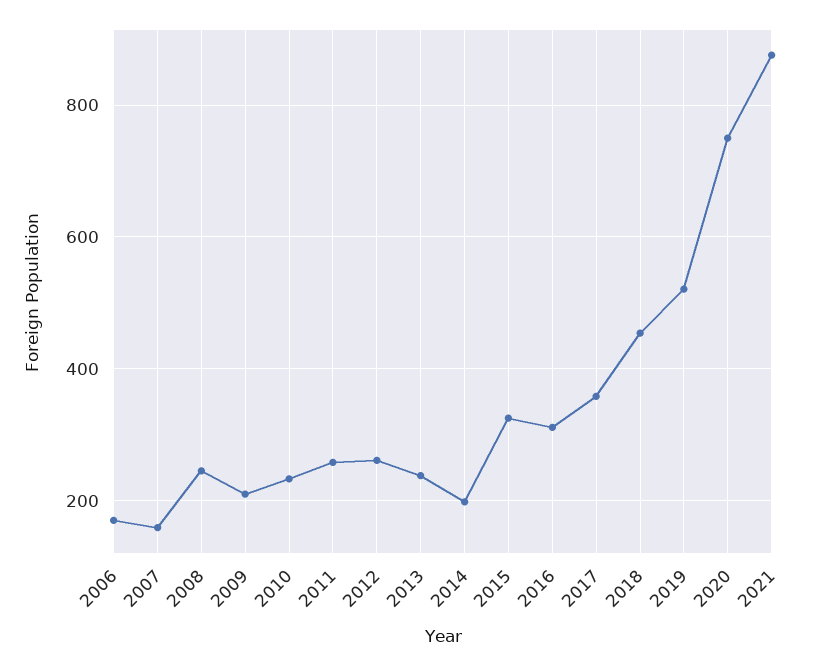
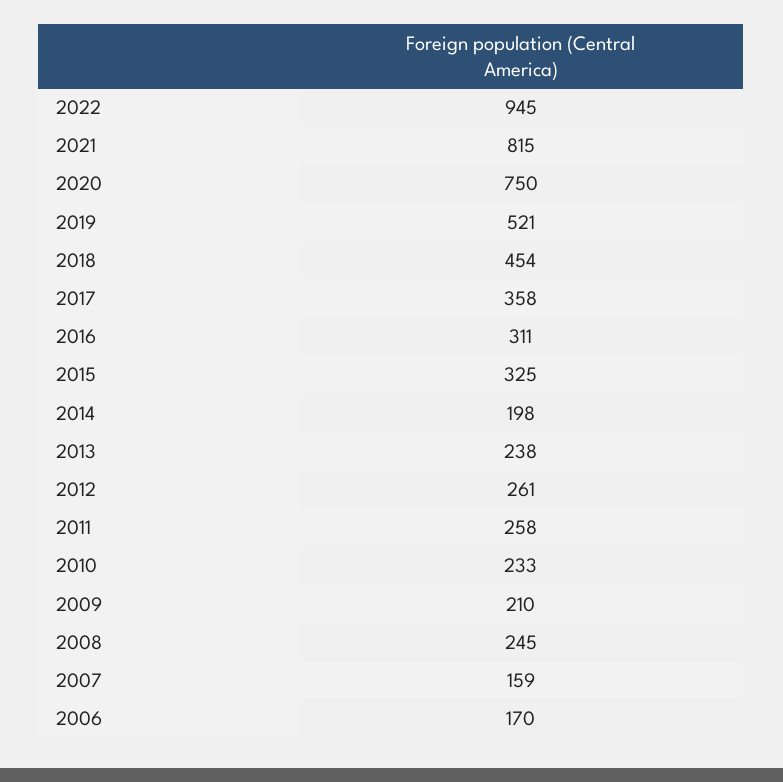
2021: 880 -> 815
2022: none -> 945

